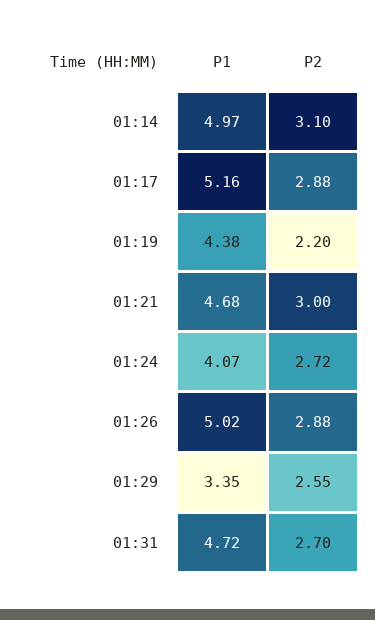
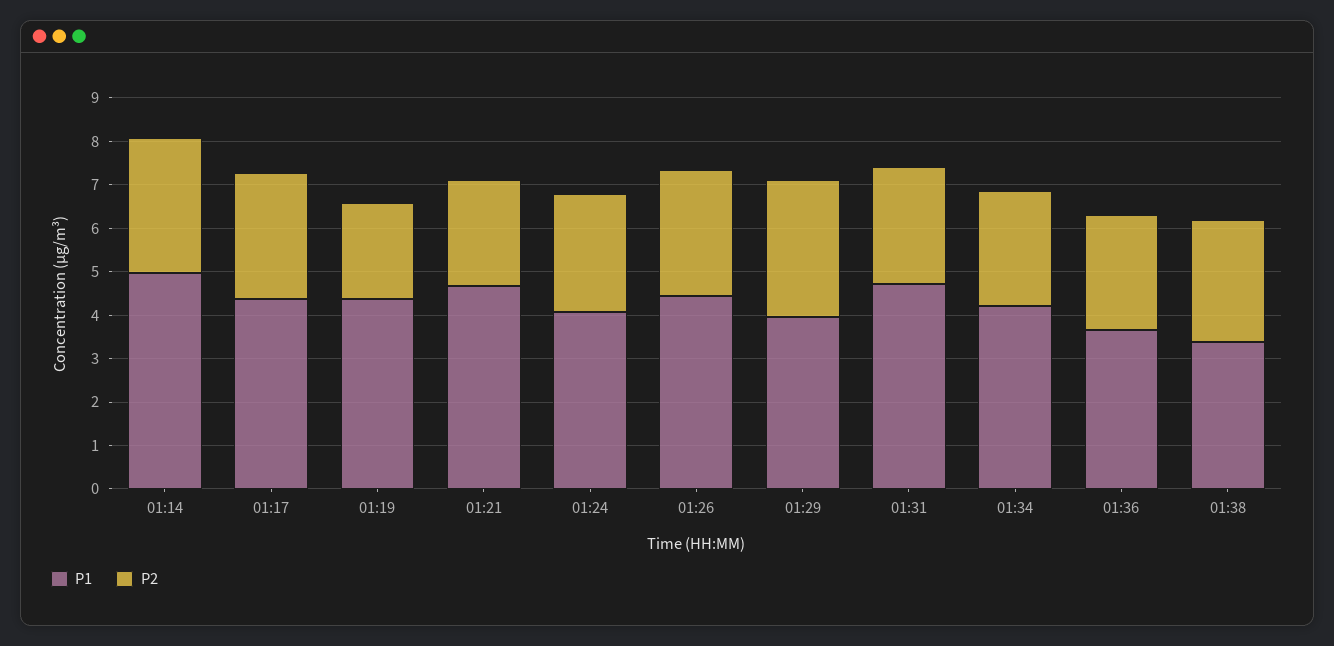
P1, 01:17: 5.16 -> 4.4
P2, 01:21: 3 -> 2.4
P1, 01:26: 5.02 -> 4.4
P1, 01:29: 3.35 -> 4
P2, 01:29: 2.55 -> 3.2
P1, 01:34: none -> 4.2
P2, 01:34: none -> 2.6
P1, 01:36: none -> 3.6
P2, 01:36: none -> 2.6
P1, 01:38: none -> 3.4
P2, 01:38: none -> 2.8

